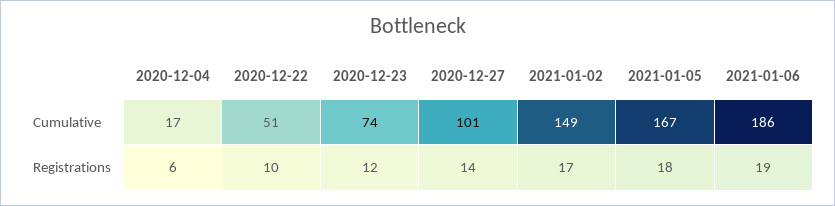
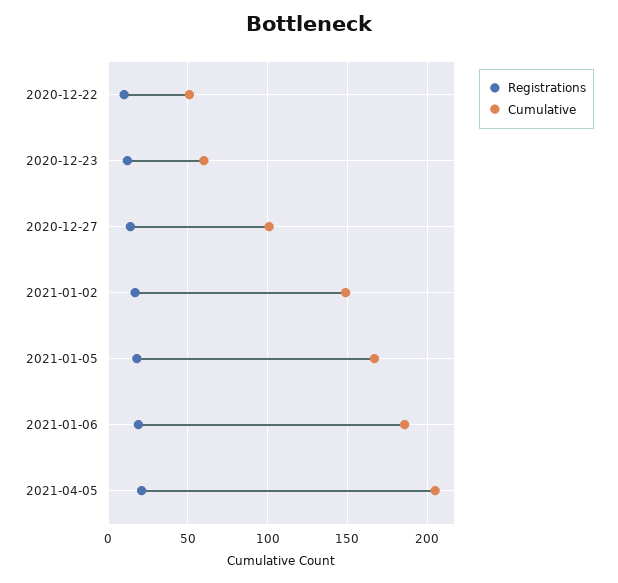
Cumulative, 2020-12-04: 17 -> none
Cumulative, 2020-12-23: 74 -> 60
Registrations, 2020-12-04: 6 -> none
Registrations, 2021-04-05: none -> 20
Cumulative, 2021-04-05: none -> 205

